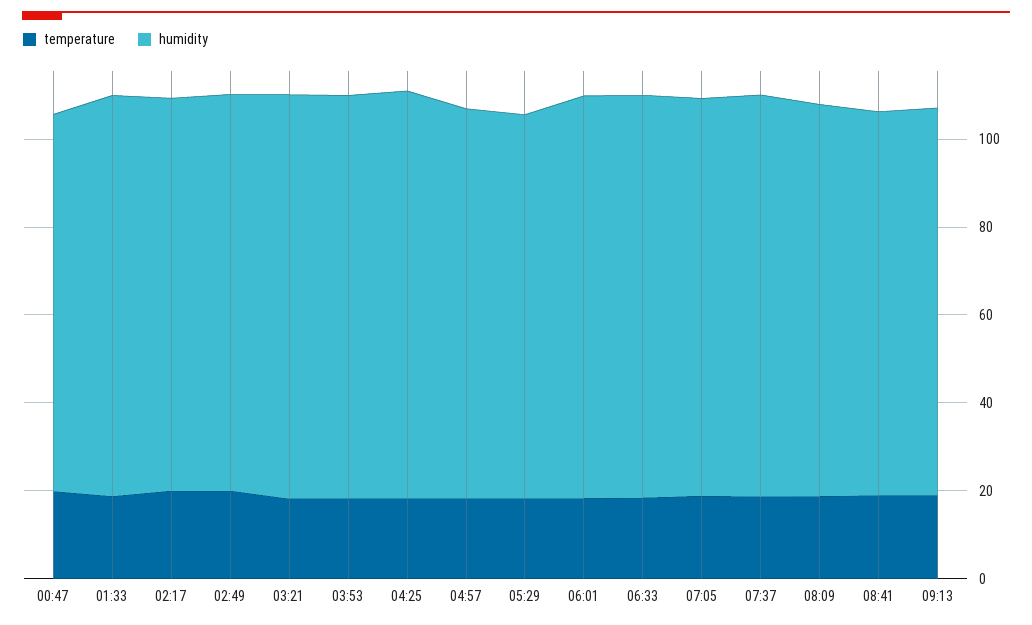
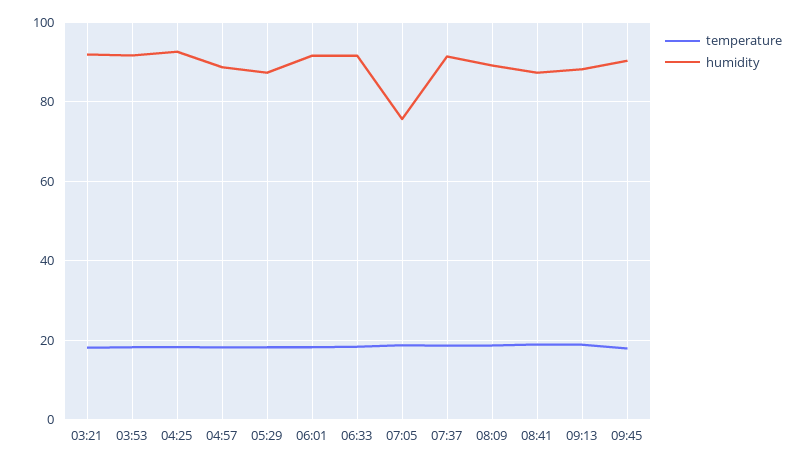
temperature, 00:47: 20 -> none
humidity, 00:47: 85 -> none
temperature, 01:33: 20 -> none
humidity, 01:33: 90 -> none
temperature, 02:17: 20 -> none
humidity, 02:17: 90 -> none
temperature, 02:49: 20 -> none
humidity, 02:49: 90 -> none
humidity, 07:05: 90 -> 76
temperature, 09:45: none -> 18
humidity, 09:45: none -> 90

